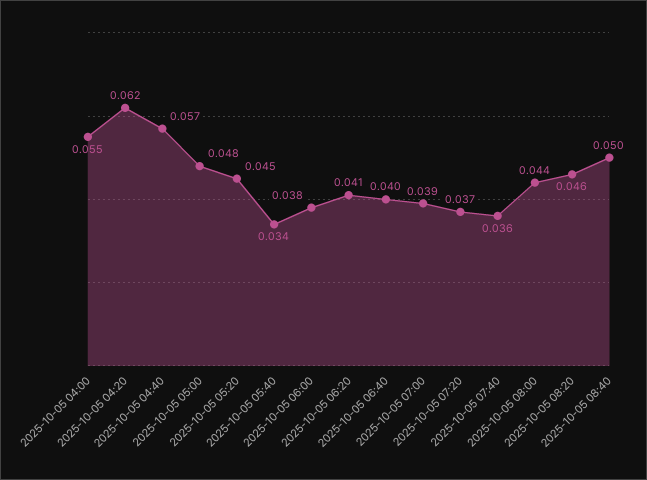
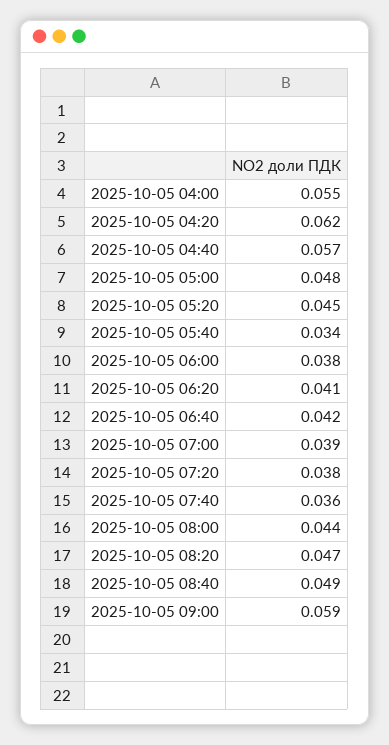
2025-10-05 06:40: 0.04 -> 0.042
2025-10-05 07:20: 0.037 -> 0.038
2025-10-05 08:20: 0.046 -> 0.047
2025-10-05 08:40: 0.05 -> 0.049
2025-10-05 09:00: none -> 0.059

